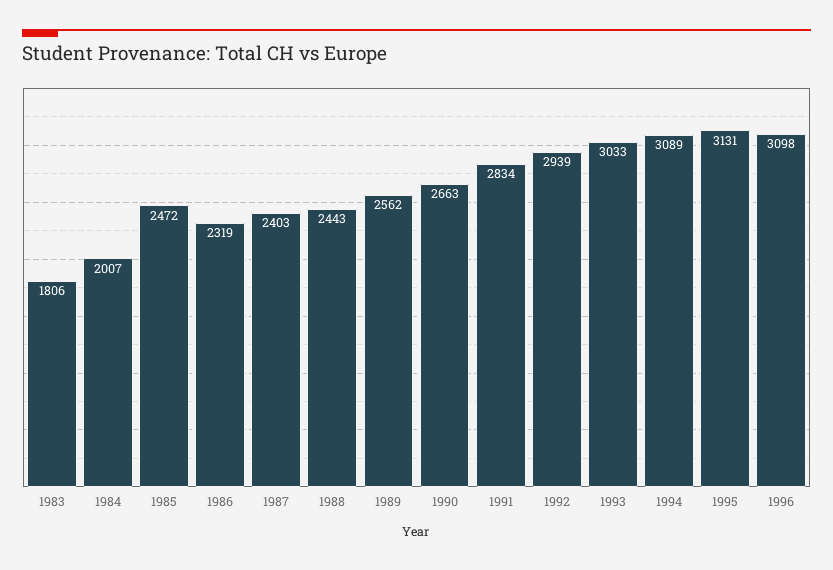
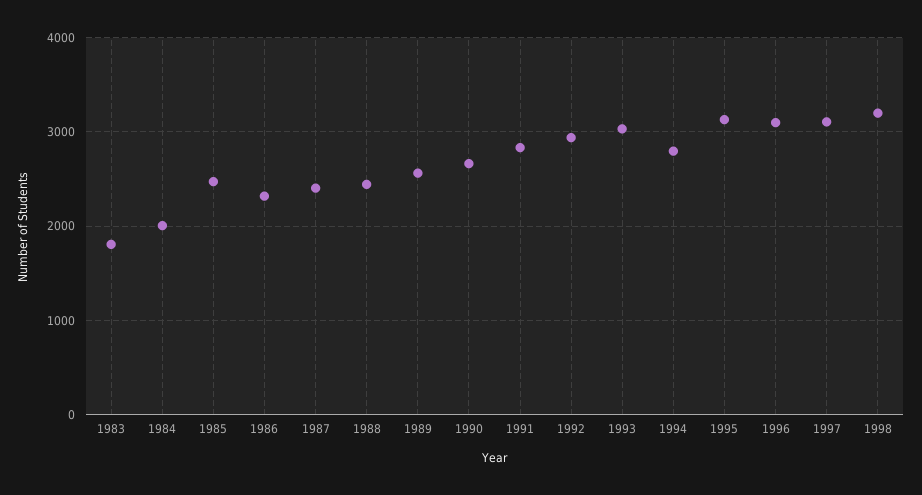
1994: 3089 -> 2800
1997: none -> 3100
1998: none -> 3200

